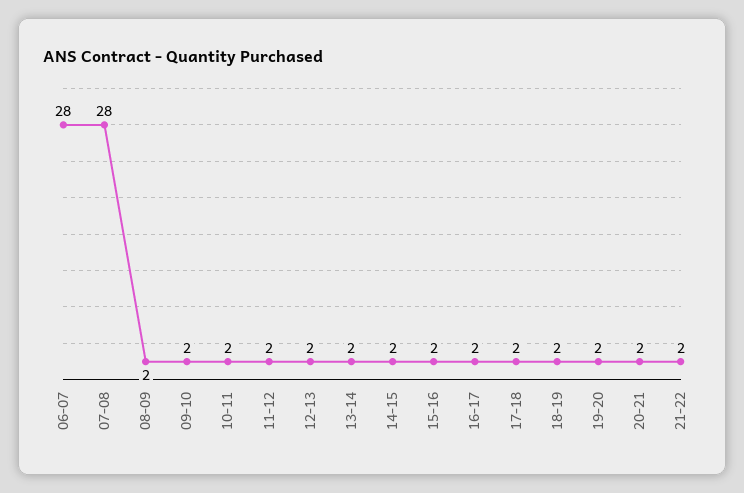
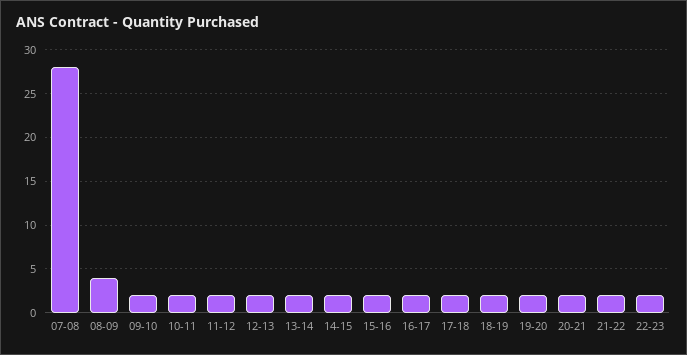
06-07: 28 -> none
08-09: 2 -> 4
22-23: none -> 2

